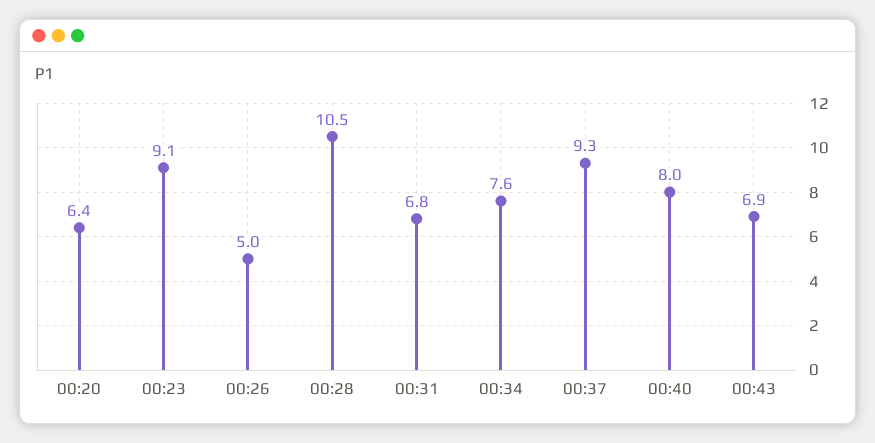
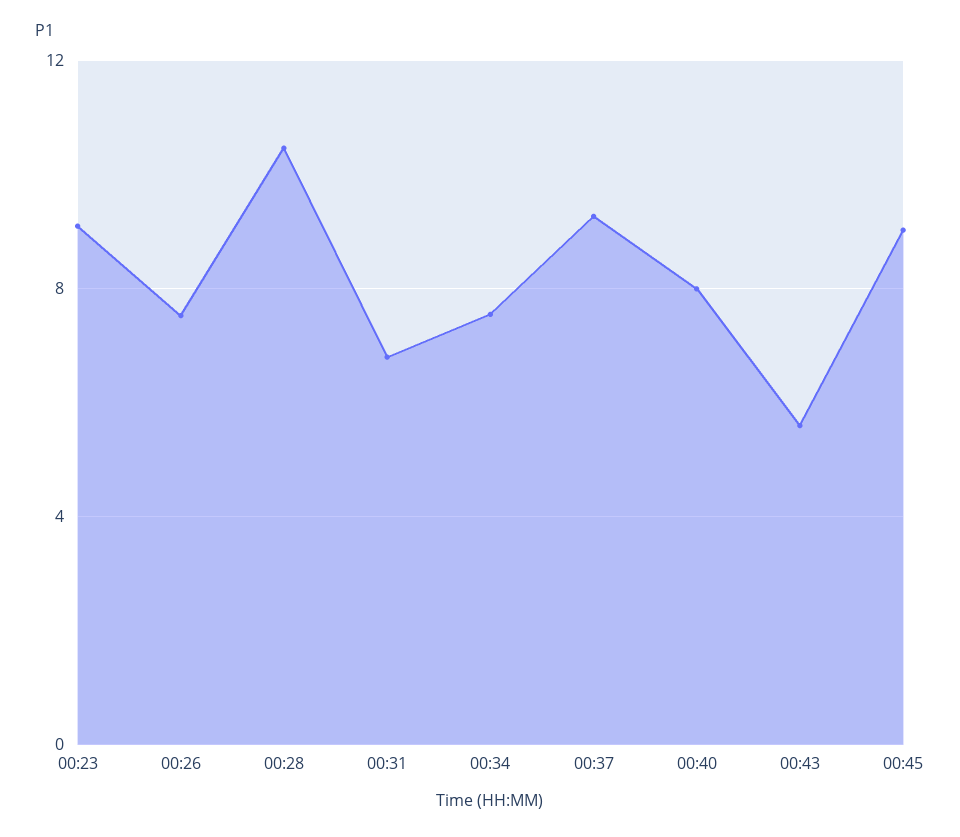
00:20: 6.4 -> none
00:26: 5 -> 7.5
00:43: 6.9 -> 5.5
00:45: none -> 9

